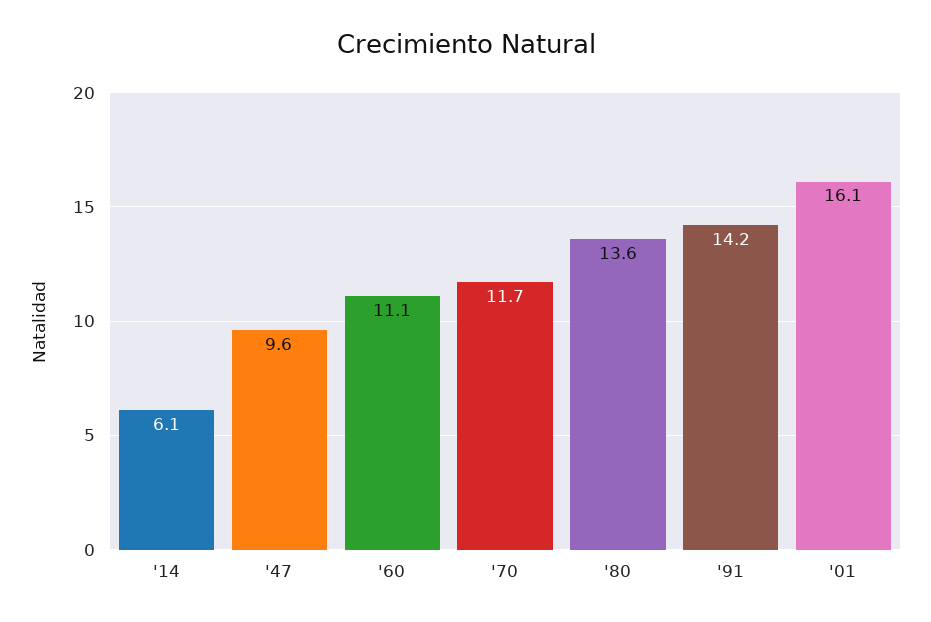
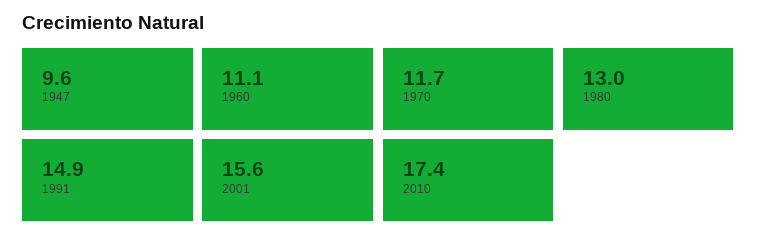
'14: 6.1 -> none
'80: 13.6 -> 13
'91: 14.2 -> 14.9
'01: 16.1 -> 15.6
2010: none -> 17.4

